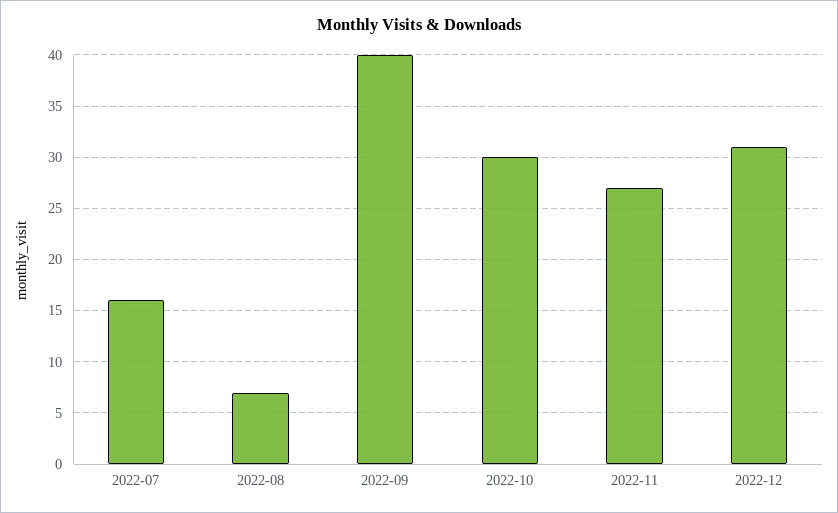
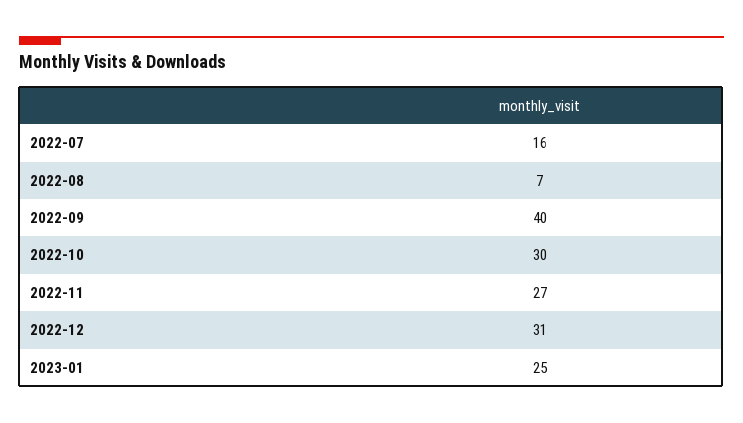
2023-01: none -> 25

